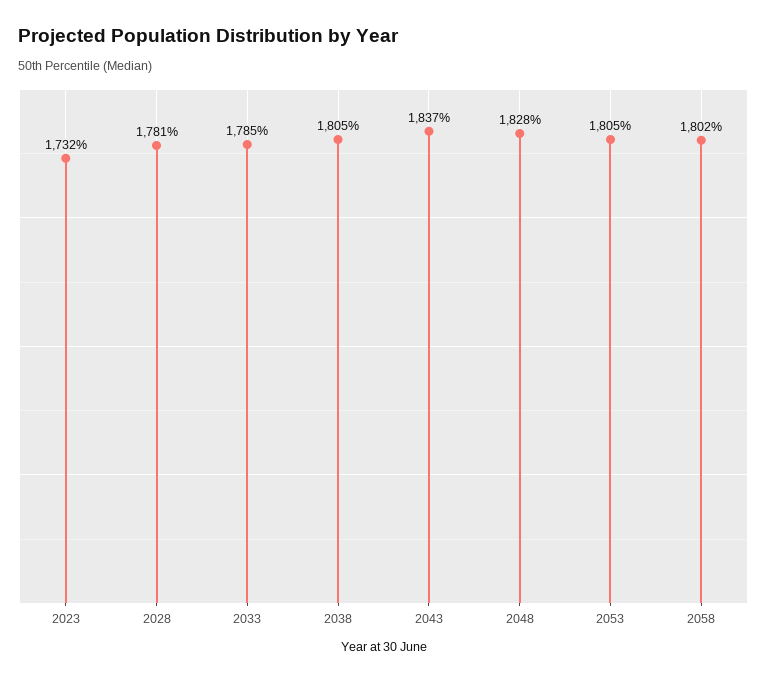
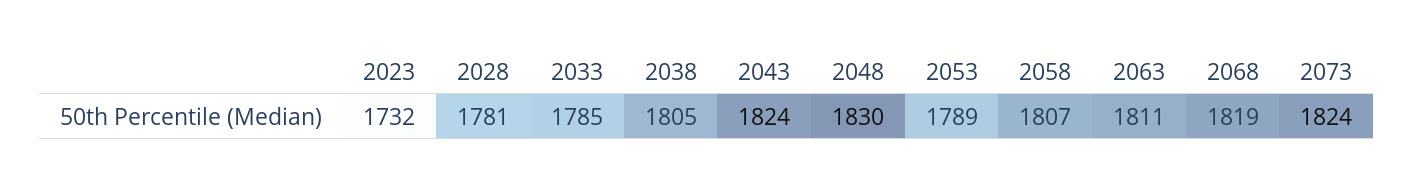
2043: 1837 -> 1824
2048: 1828 -> 1830
2053: 1805 -> 1789
2058: 1802 -> 1807
2063: none -> 1811
2068: none -> 1819
2073: none -> 1824

